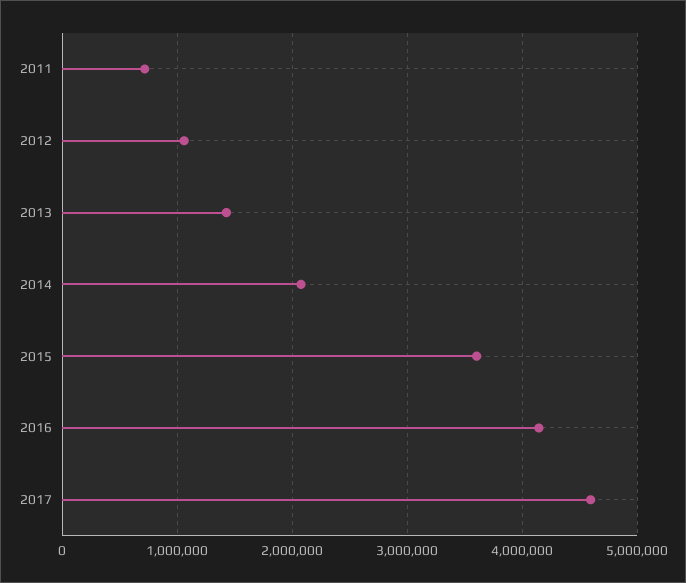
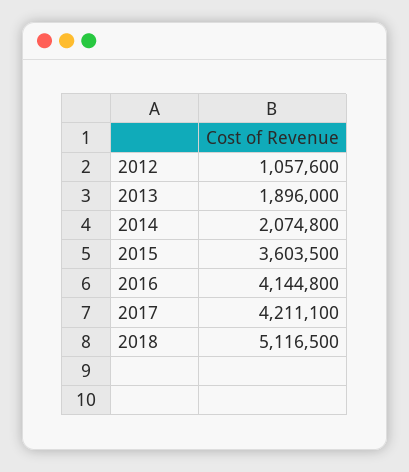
2011: 700000 -> none
2013: 1400000 -> 1896000
2017: 4600000 -> 4211100
2018: none -> 5116500

